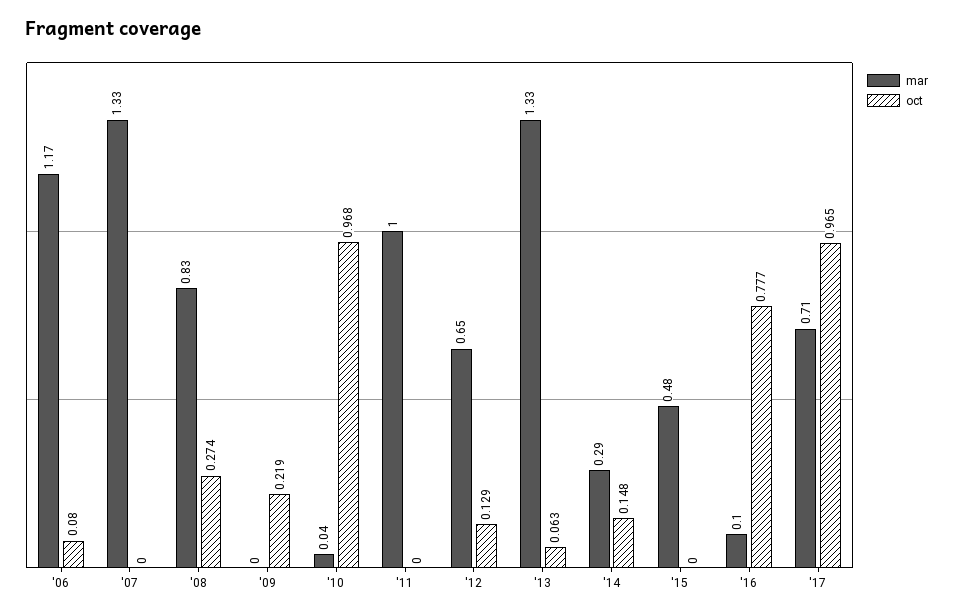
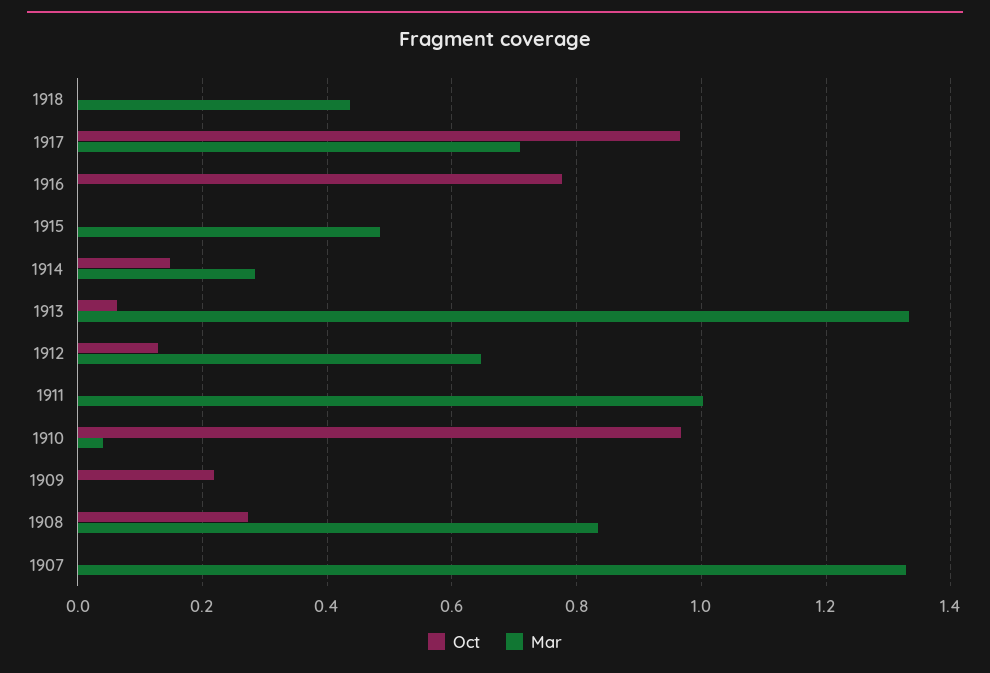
mar, '06: 1.17 -> none
oct, '06: 0.08 -> none
mar, '16: 0.1 -> 0
oct, 1918: none -> 0
mar, 1918: none -> 0.44

